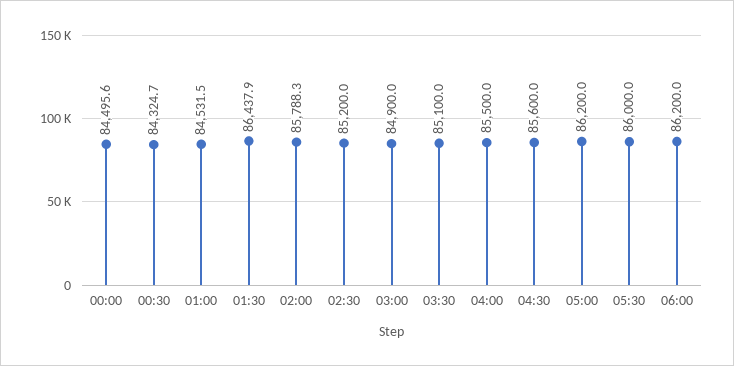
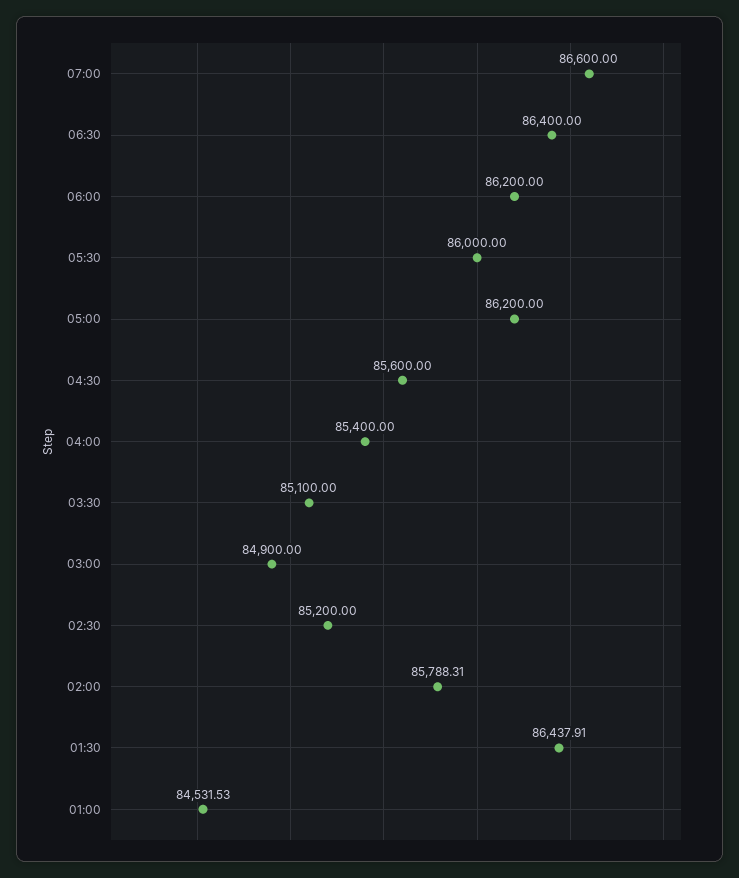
00:00: 84495.6 -> none
00:30: 84324.7 -> none
04:00: 85500 -> 85400
07:00: none -> 86600
06:30: none -> 86400

